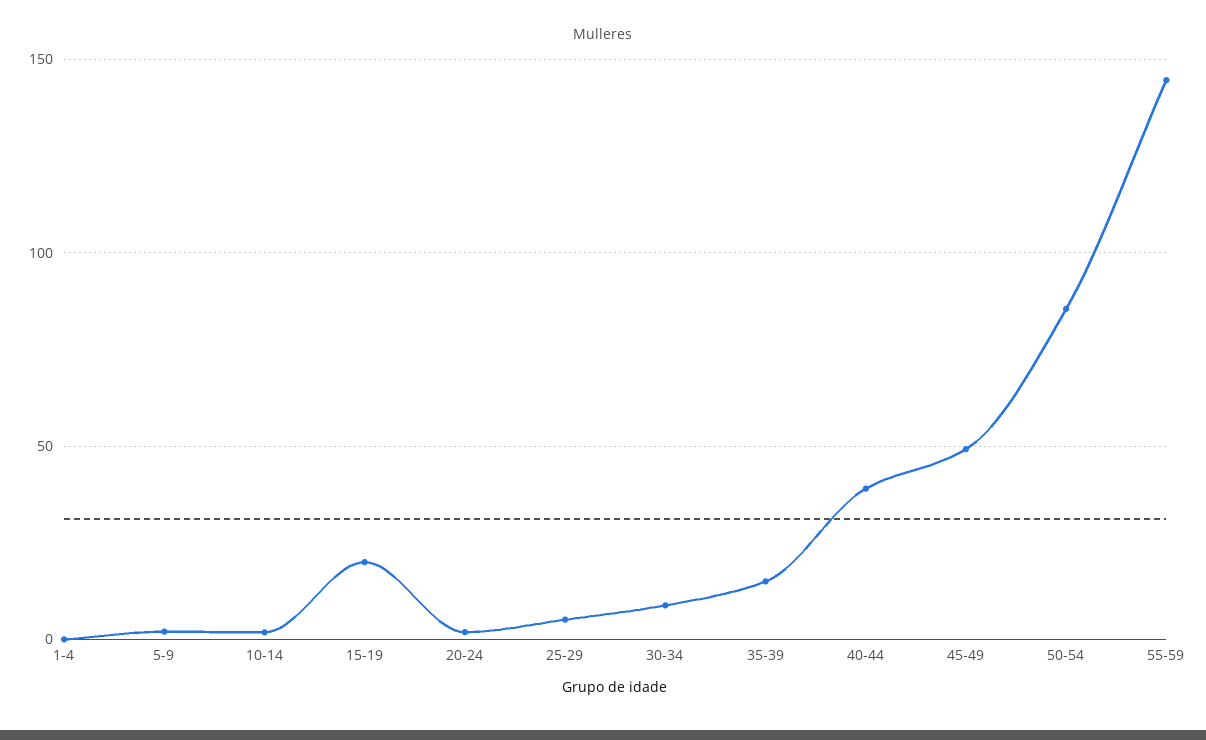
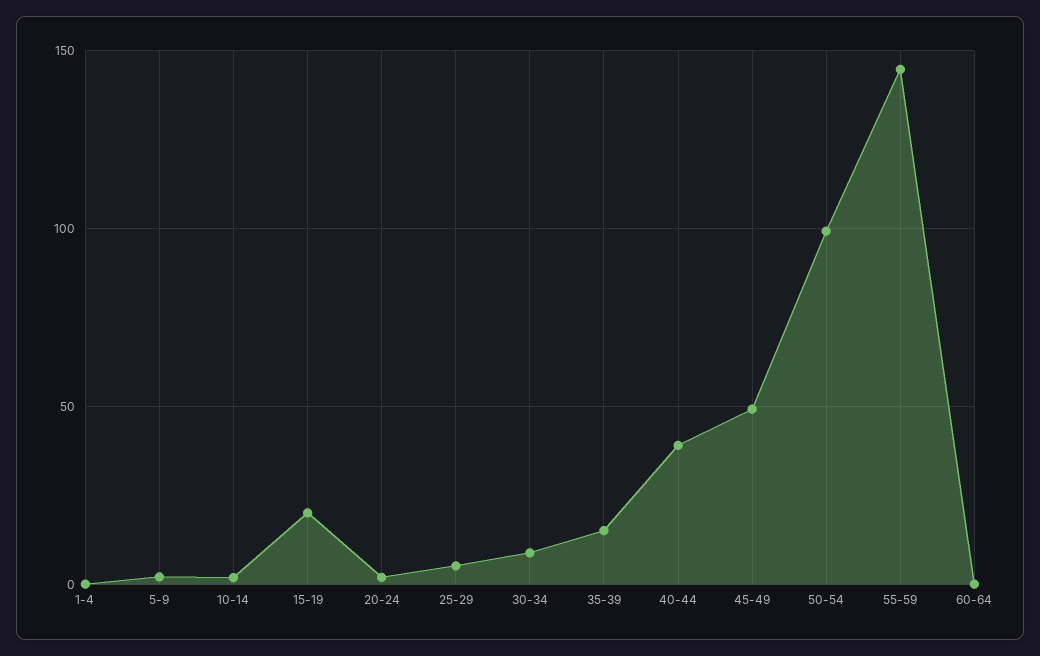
50-54: 85 -> 100
60-64: none -> 0

